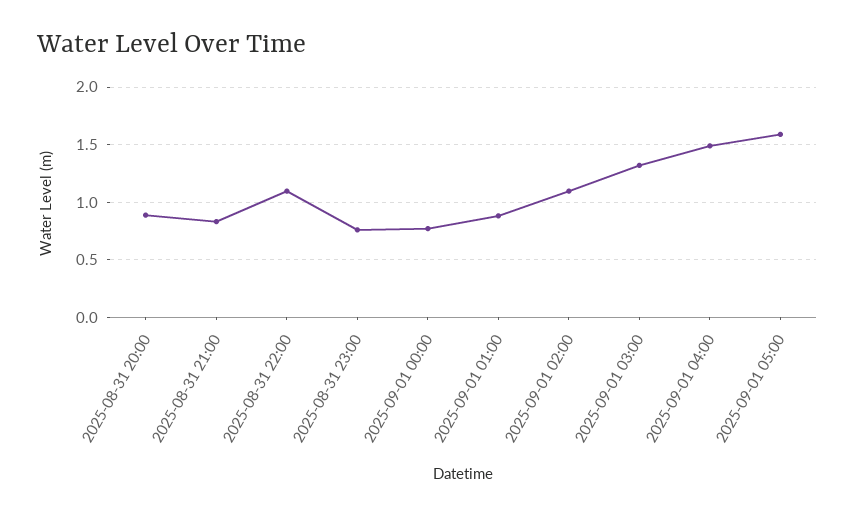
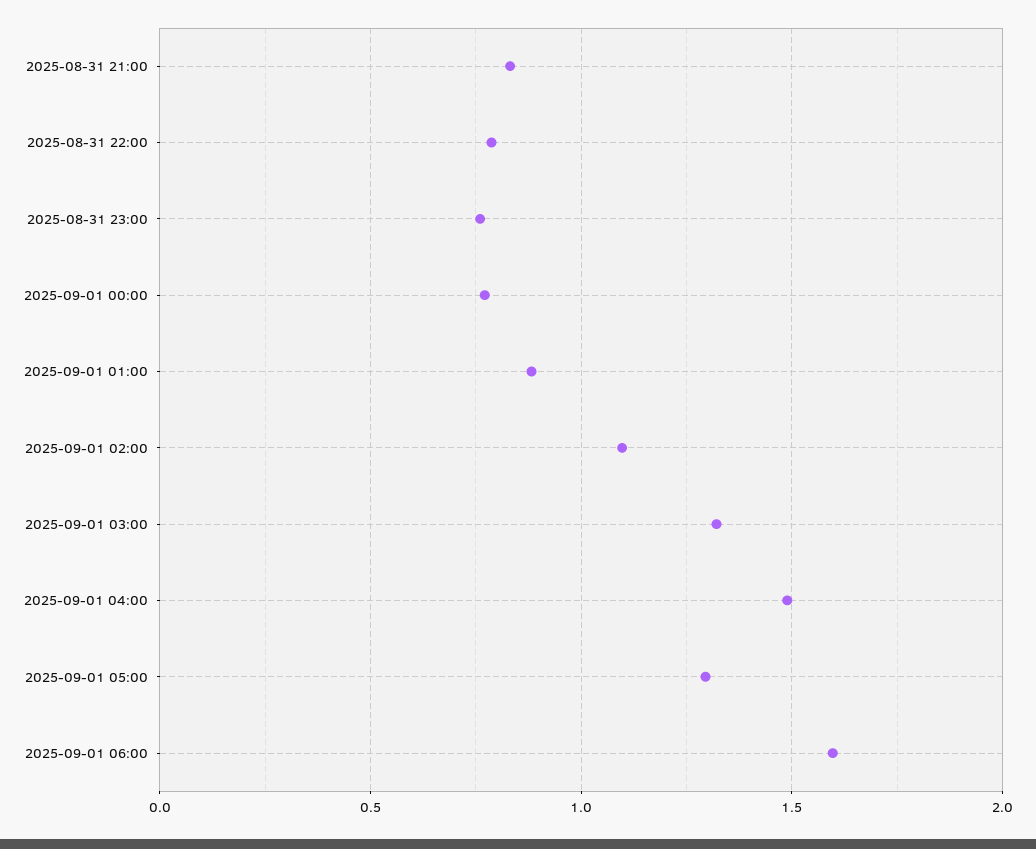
2025-08-31 20:00: 0.9 -> none
2025-08-31 22:00: 1.1 -> 0.8
2025-09-01 05:00: 1.6 -> 1.3
2025-09-01 06:00: none -> 1.6

